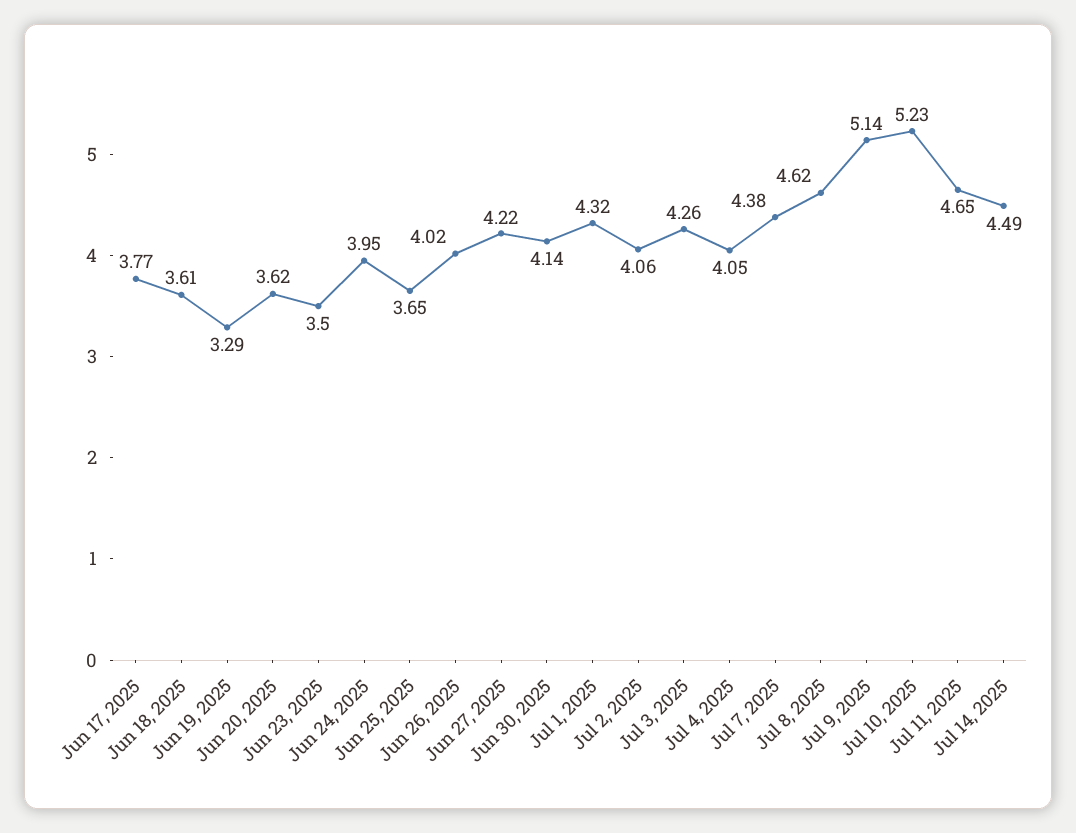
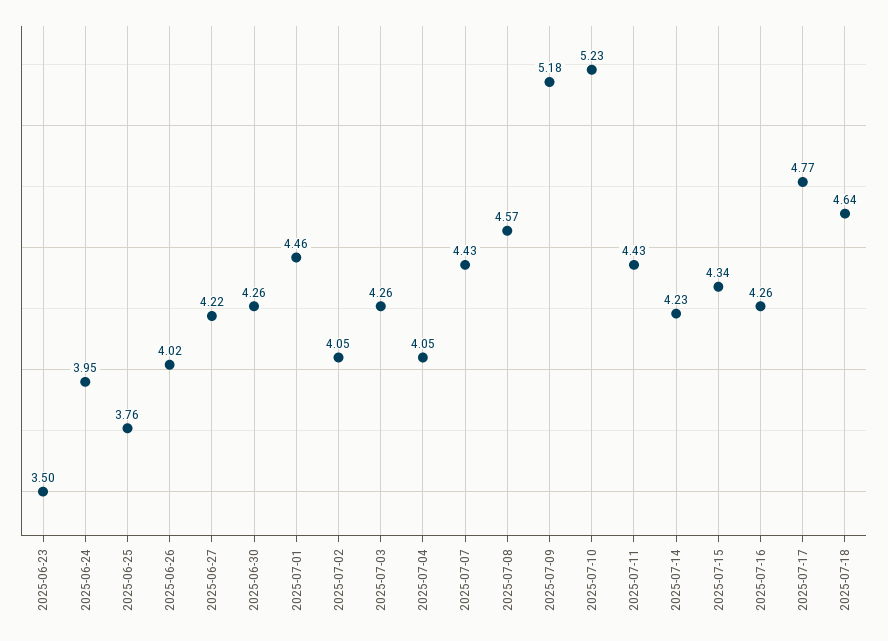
Jun 17, 2025: 3.77 -> none
Jun 18, 2025: 3.61 -> none
Jun 19, 2025: 3.29 -> none
Jun 20, 2025: 3.62 -> none
Jun 25, 2025: 3.65 -> 3.76
Jun 30, 2025: 4.14 -> 4.26
Jul 1, 2025: 4.32 -> 4.46
Jul 2, 2025: 4.06 -> 4.05
Jul 7, 2025: 4.38 -> 4.43
Jul 8, 2025: 4.62 -> 4.57
Jul 9, 2025: 5.14 -> 5.18
Jul 11, 2025: 4.65 -> 4.43
Jul 14, 2025: 4.49 -> 4.23
2025-07-15: none -> 4.34
2025-07-16: none -> 4.26
2025-07-17: none -> 4.77
2025-07-18: none -> 4.64

